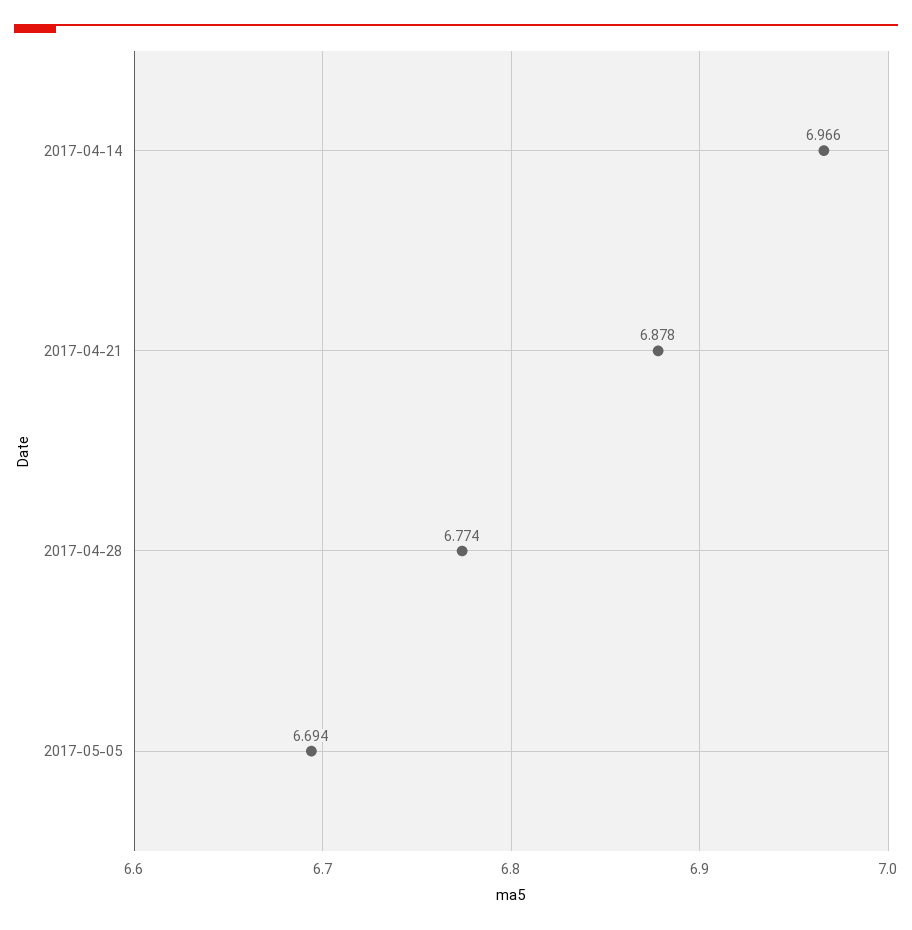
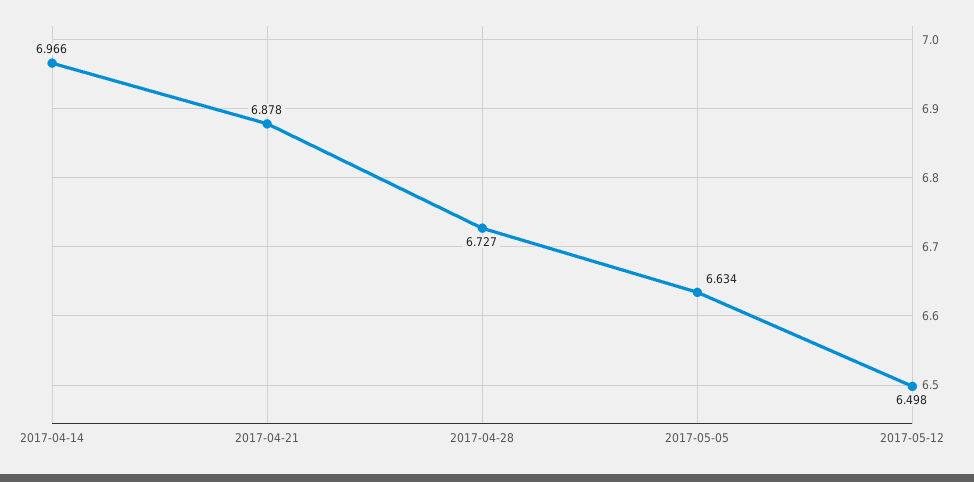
2017-04-28: 6.774 -> 6.727
2017-05-05: 6.694 -> 6.634
2017-05-12: none -> 6.498

